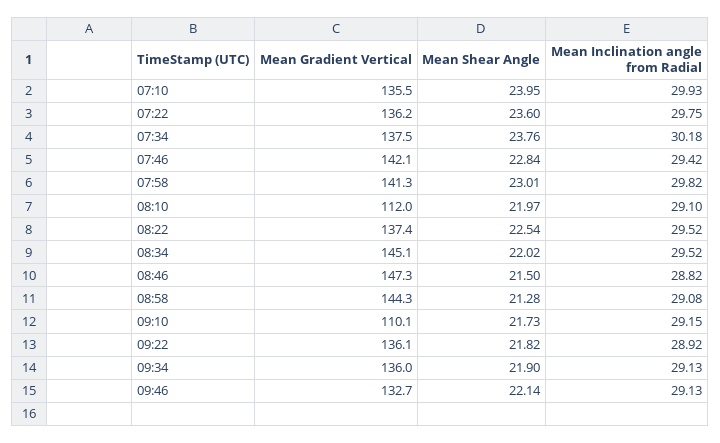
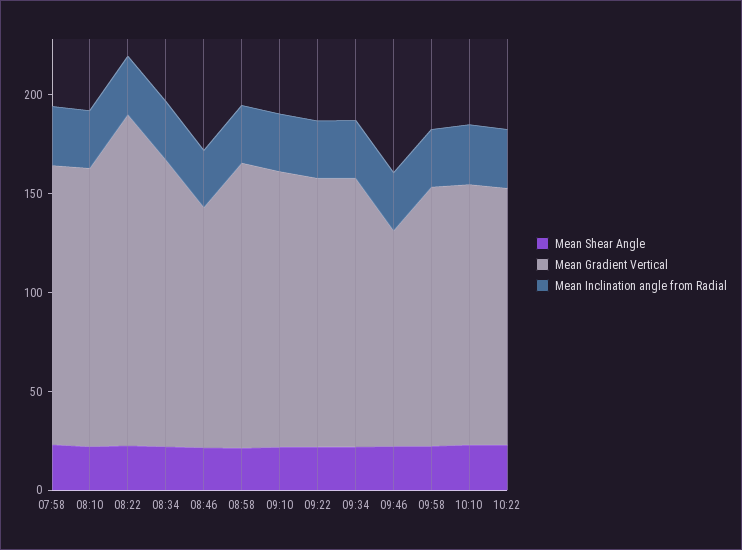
Mean Gradient Vertical, 07:10: 135.5 -> none
Mean Shear Angle, 07:10: 23.95 -> none
Mean Inclination angle from Radial, 07:10: 29.93 -> none
Mean Gradient Vertical, 07:22: 136.2 -> none
Mean Shear Angle, 07:22: 23.6 -> none
Mean Inclination angle from Radial, 07:22: 29.75 -> none
Mean Gradient Vertical, 07:34: 137.5 -> none
Mean Shear Angle, 07:34: 23.76 -> none
Mean Inclination angle from Radial, 07:34: 30.18 -> none
Mean Gradient Vertical, 07:46: 142.1 -> none
Mean Shear Angle, 07:46: 22.84 -> none
Mean Inclination angle from Radial, 07:46: 29.42 -> none
Mean Gradient Vertical, 08:10: 112 -> 140
Mean Gradient Vertical, 08:22: 137.4 -> 170
Mean Gradient Vertical, 08:46: 147.3 -> 120
Mean Gradient Vertical, 09:10: 110.1 -> 140
Mean Gradient Vertical, 09:46: 132.7 -> 110
Mean Shear Angle, 09:58: none -> 20
Mean Gradient Vertical, 09:58: none -> 130
Mean Inclination angle from Radial, 09:58: none -> 30
Mean Shear Angle, 10:10: none -> 20
Mean Gradient Vertical, 10:10: none -> 130
Mean Inclination angle from Radial, 10:10: none -> 30
Mean Shear Angle, 10:22: none -> 20
Mean Gradient Vertical, 10:22: none -> 130
Mean Inclination angle from Radial, 10:22: none -> 30

